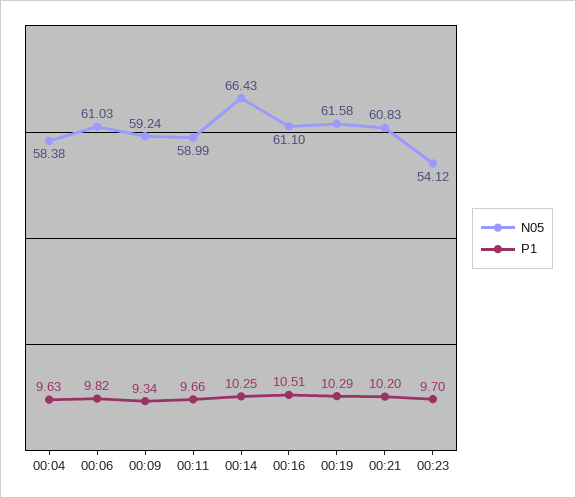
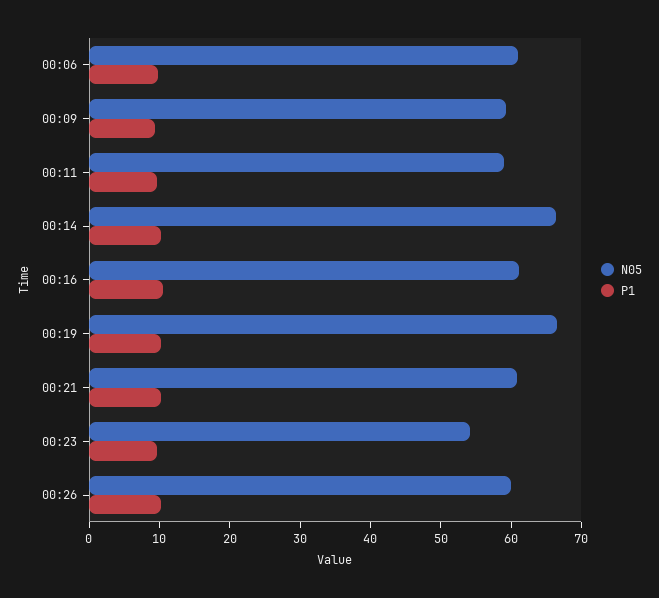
N05, 00:04: 58.38 -> none
P1, 00:04: 9.63 -> none
N05, 00:19: 61.58 -> 66
N05, 00:26: none -> 60
P1, 00:26: none -> 10

